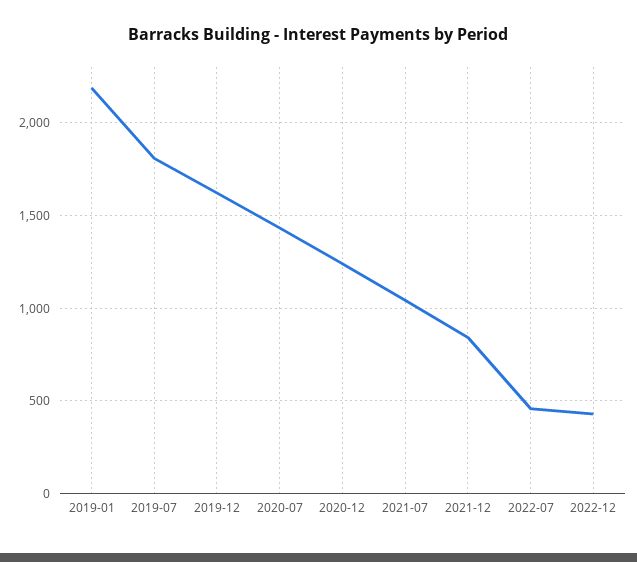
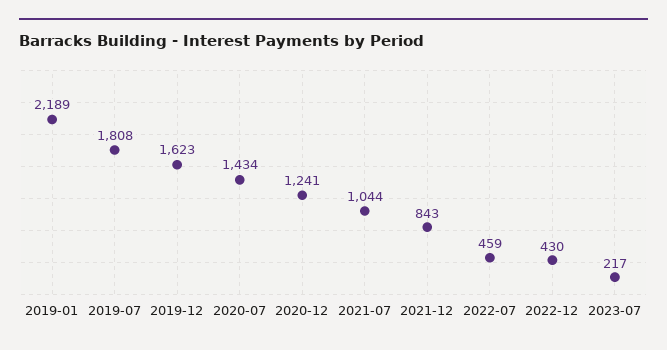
2023-07: none -> 217

